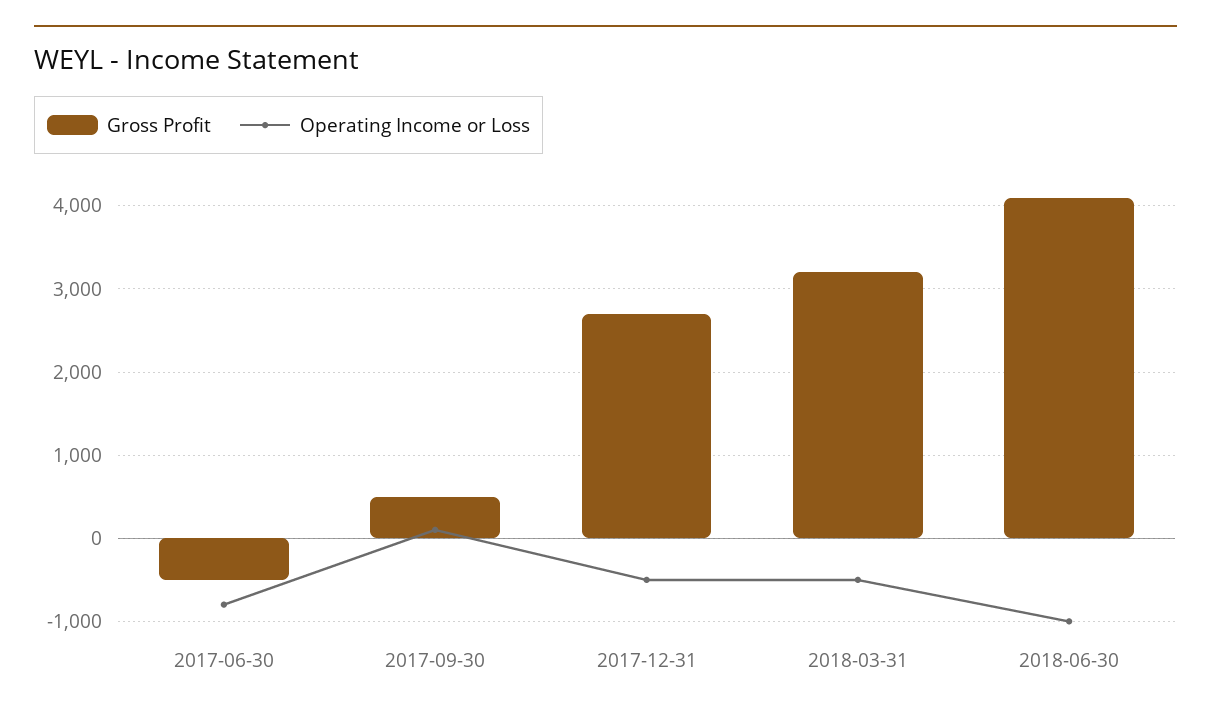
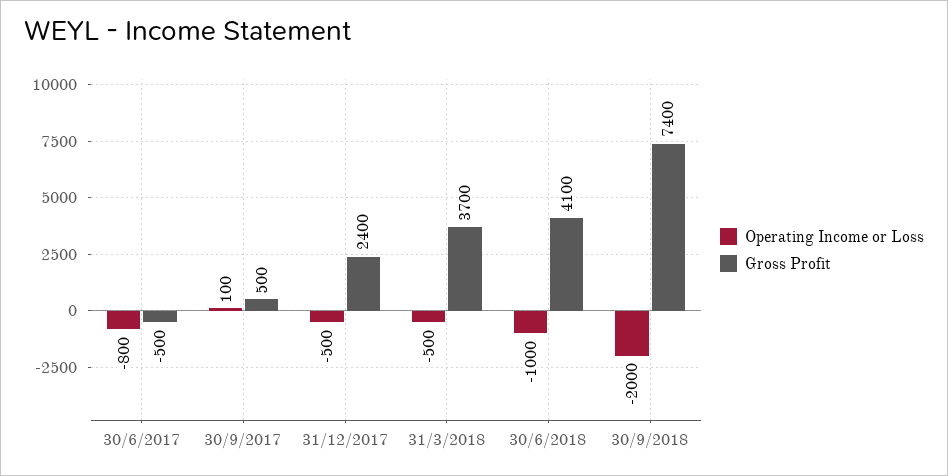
Gross Profit, 2017-12-31: 2700 -> 2400
Gross Profit, 2018-03-31: 3200 -> 3700
Operating Income or Loss, 30/9/2018: none -> -2000
Gross Profit, 30/9/2018: none -> 7400

